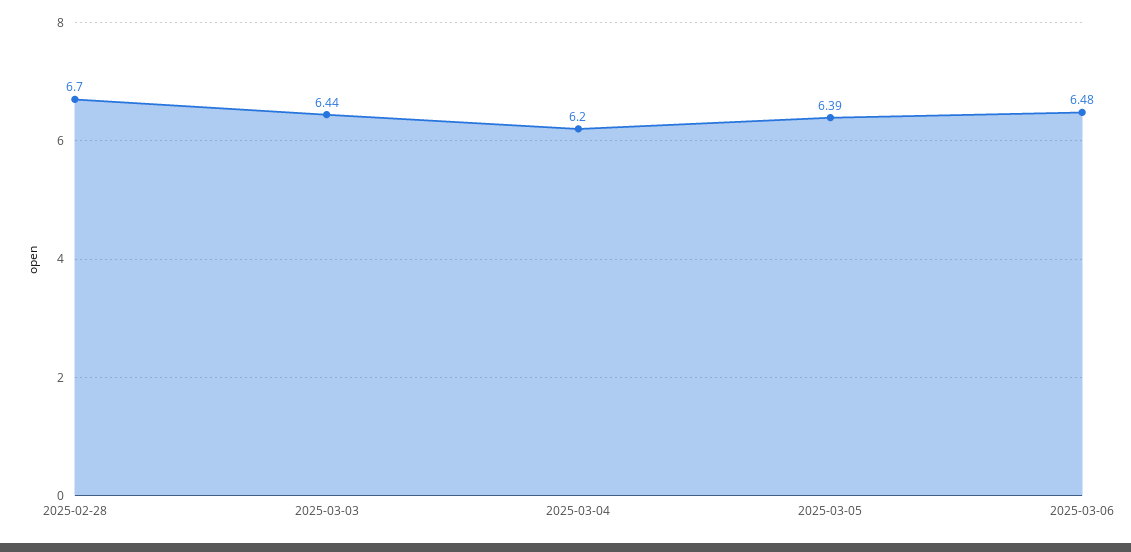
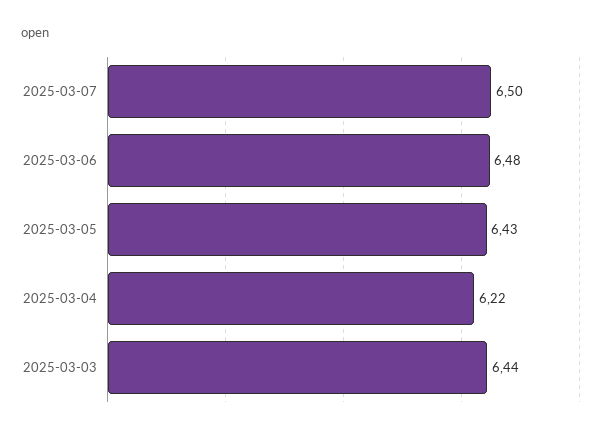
2025-02-28: 6.7 -> none
2025-03-04: 6.2 -> 6.22
2025-03-05: 6.39 -> 6.43
2025-03-07: none -> 6.5

